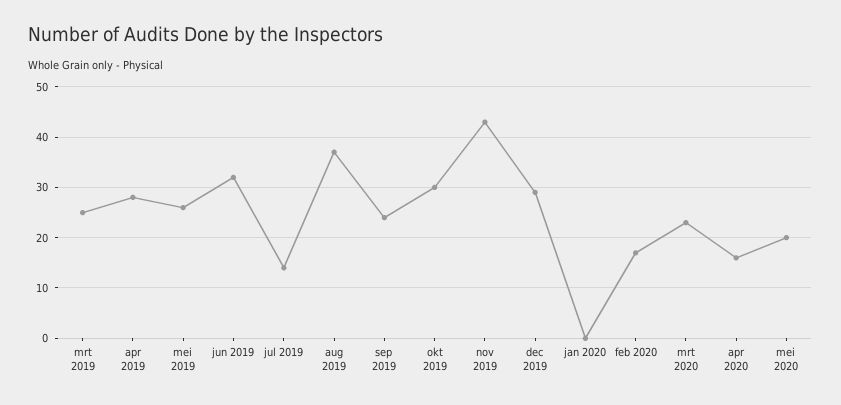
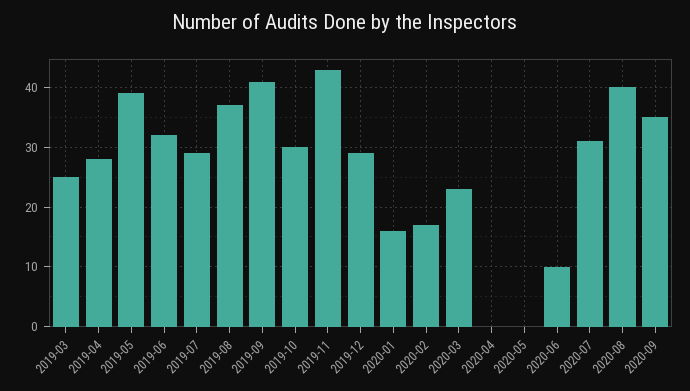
mei 2019: 25 -> 40
jul 2019: 15 -> 30
sep 2019: 25 -> 40
jan 2020: 0 -> 15
apr 2020: 15 -> 0
mei 2020: 20 -> 0
2020-06: none -> 10
2020-07: none -> 30
2020-08: none -> 40
2020-09: none -> 35

